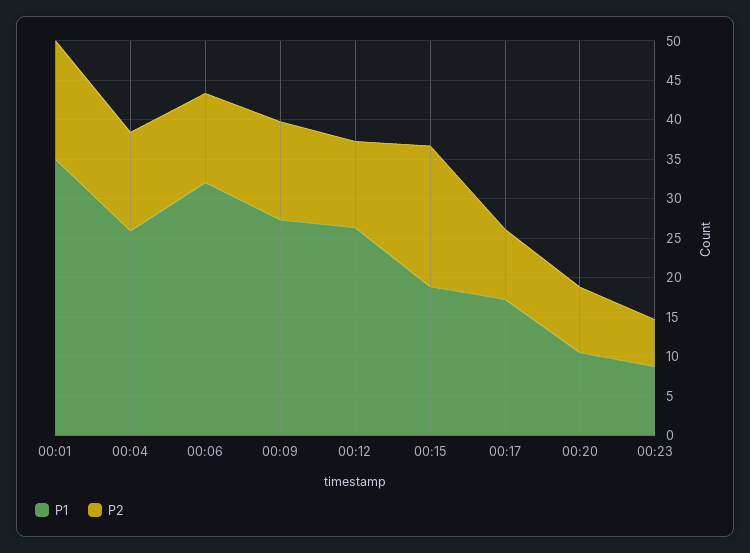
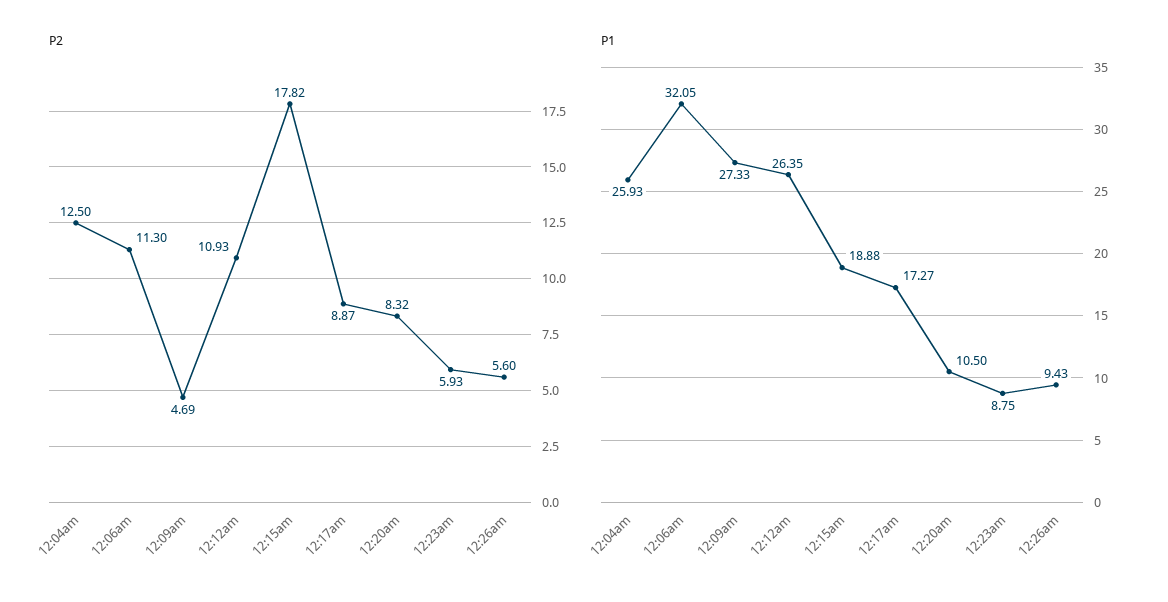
P1, 00:01: 35 -> none
P2, 00:01: 15 -> none
P2, 00:09: 12.5 -> 4.69
P2, 12:26am: none -> 5.6
P1, 12:26am: none -> 9.43

